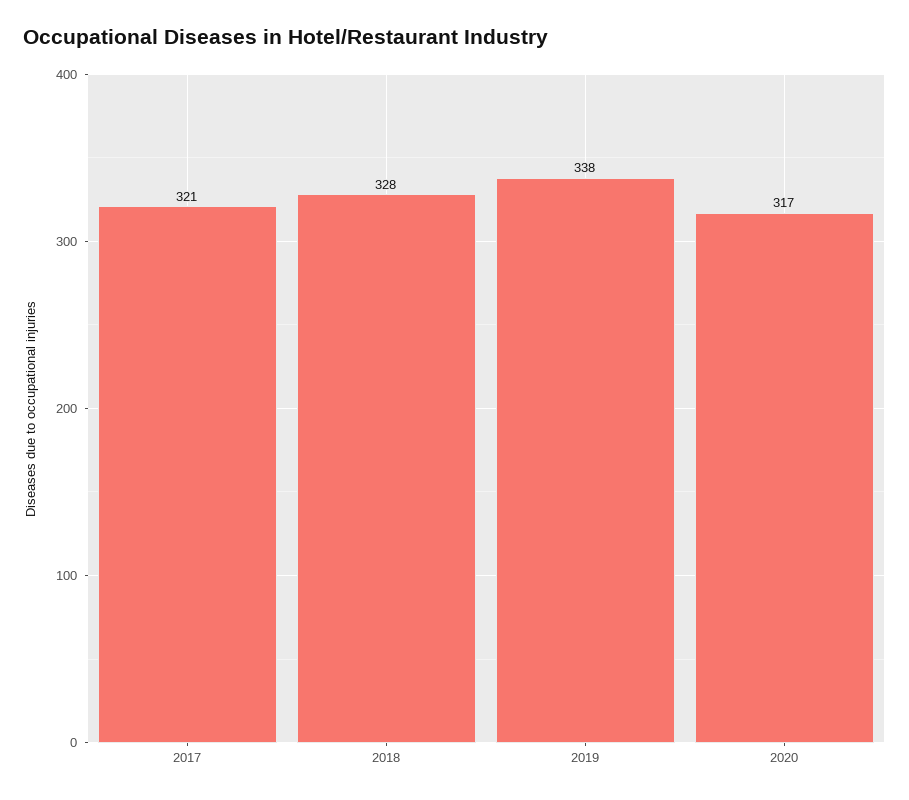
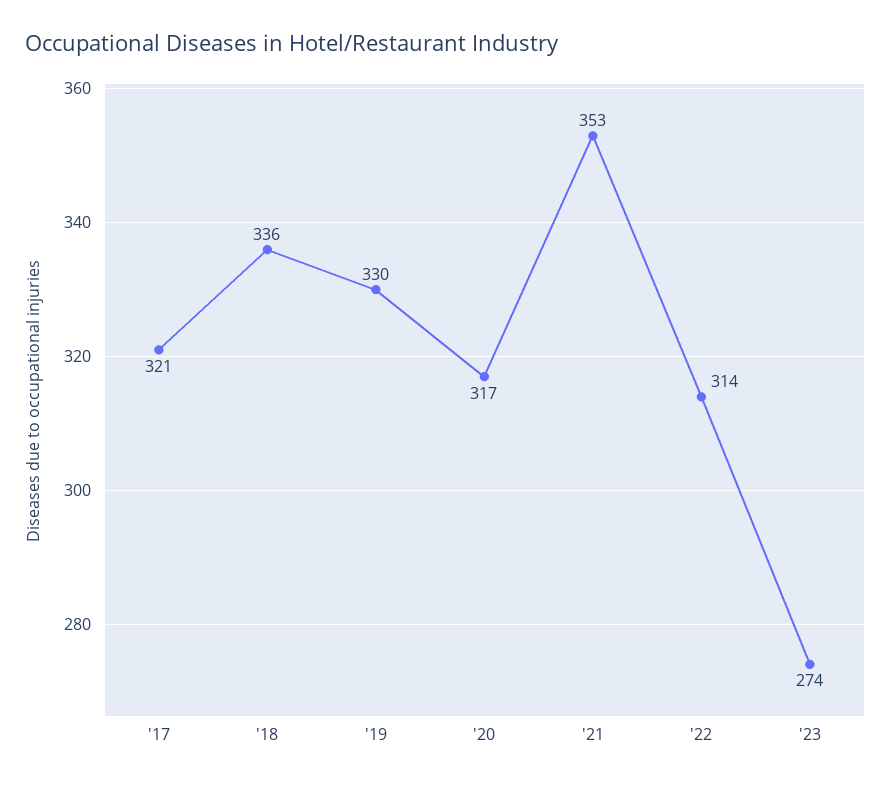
2018: 328 -> 336
2019: 338 -> 330
'21: none -> 353
'22: none -> 314
'23: none -> 274

